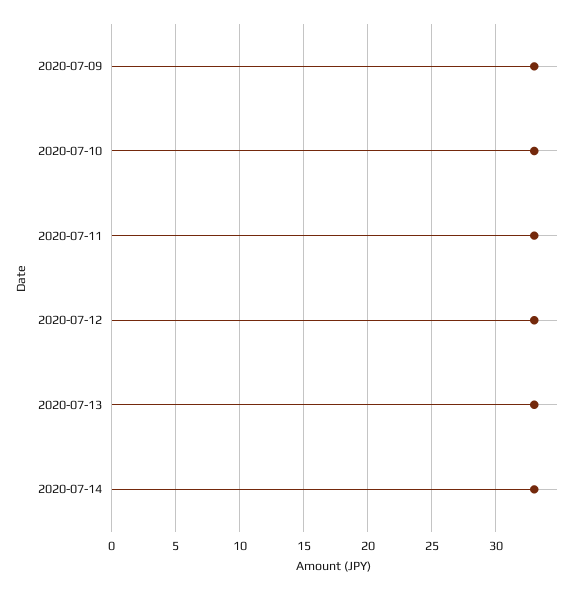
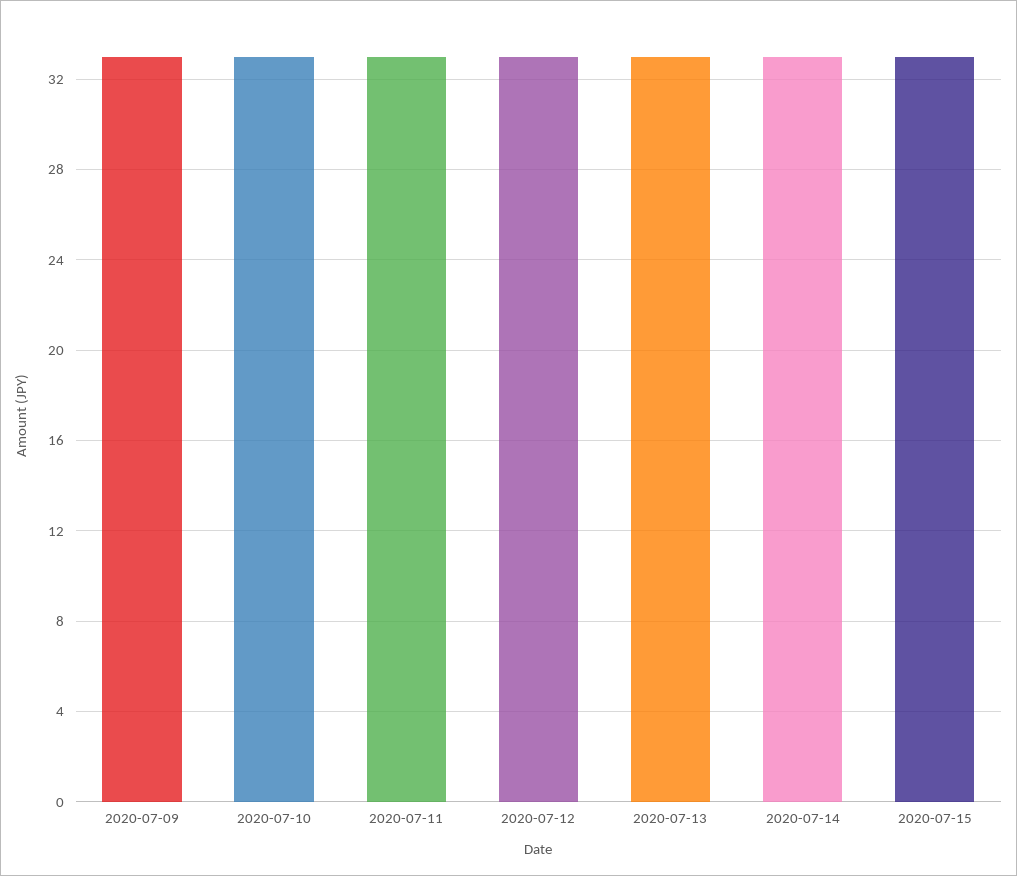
2020-07-15: none -> 33

